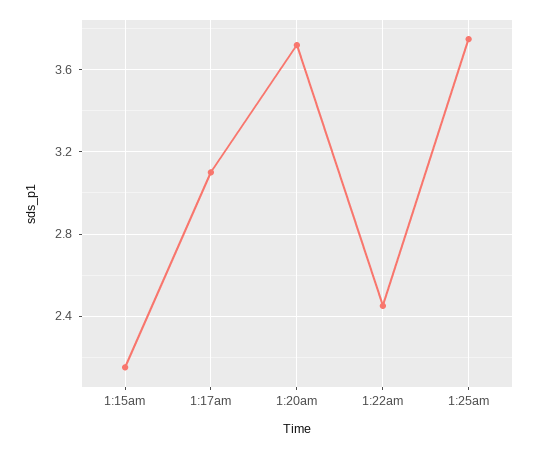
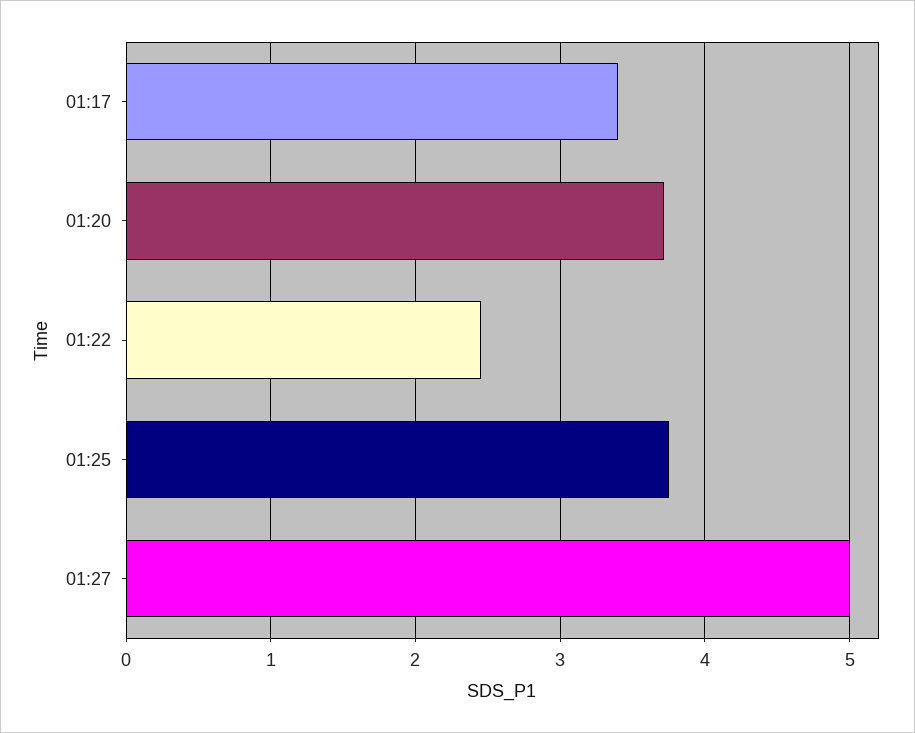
1:15am: 2.15 -> none
1:17am: 3.1 -> 3.4
01:27: none -> 5

